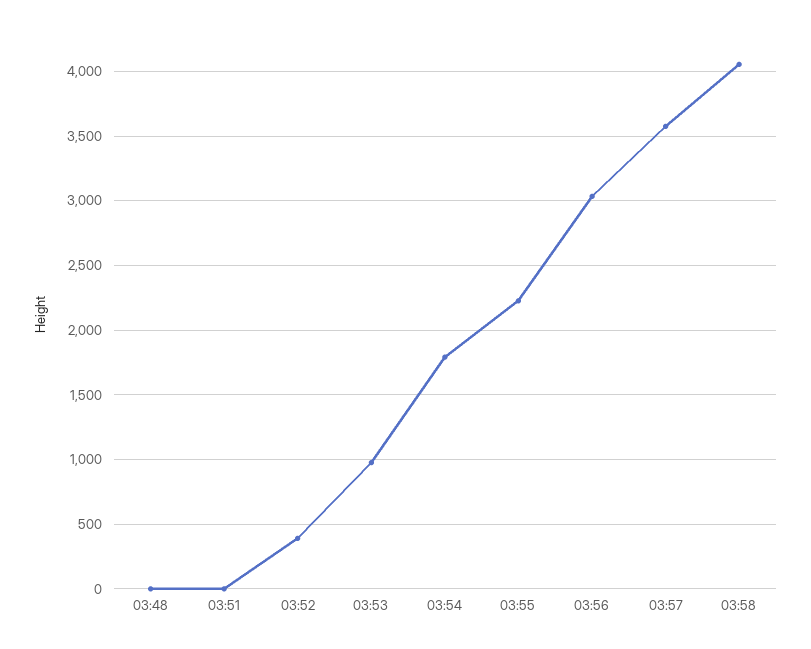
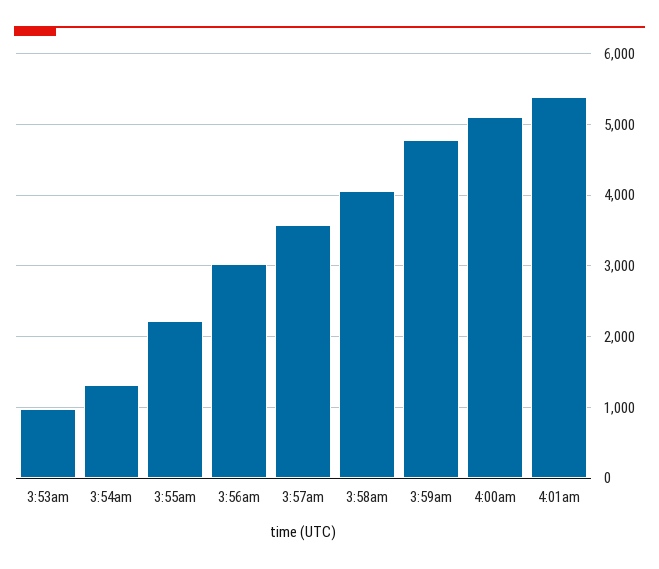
03:48: 0 -> none
03:51: 0 -> none
03:52: 400 -> none
03:54: 1800 -> 1300
3:59am: none -> 4800
4:00am: none -> 5100
4:01am: none -> 5400

